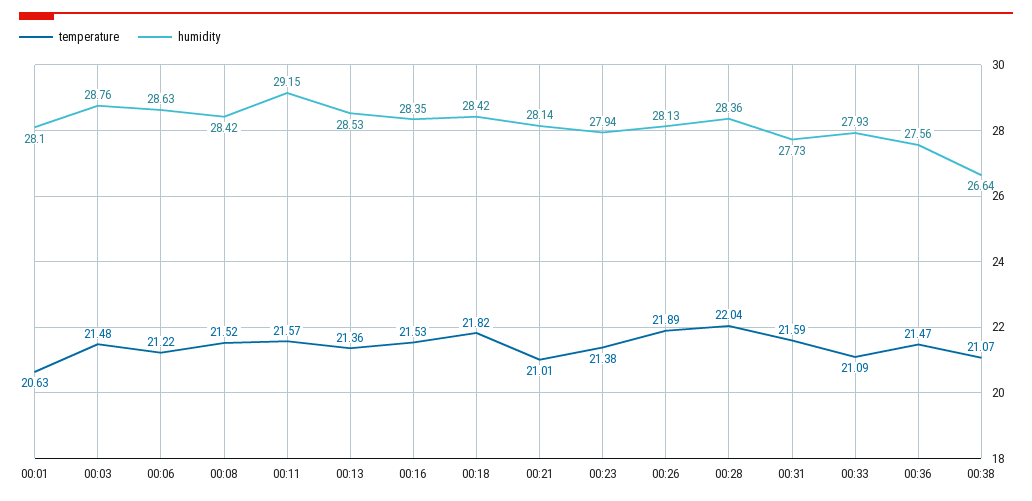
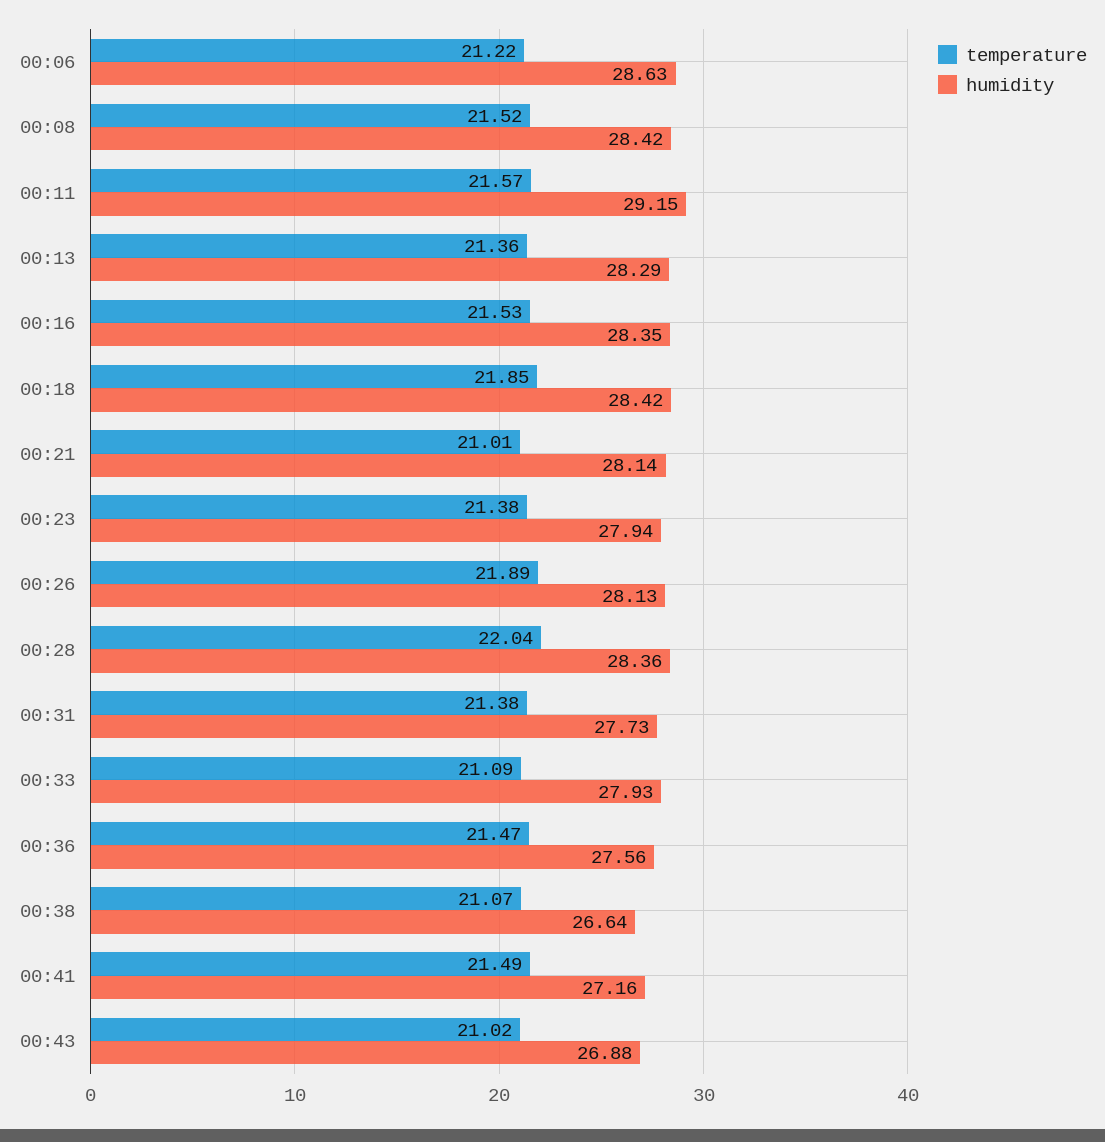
temperature, 00:01: 20.63 -> none
humidity, 00:01: 28.1 -> none
temperature, 00:03: 21.48 -> none
humidity, 00:03: 28.76 -> none
humidity, 00:13: 28.53 -> 28.29
temperature, 00:18: 21.82 -> 21.85
temperature, 00:31: 21.59 -> 21.38
temperature, 00:41: none -> 21.49
humidity, 00:41: none -> 27.16
temperature, 00:43: none -> 21.02
humidity, 00:43: none -> 26.88

